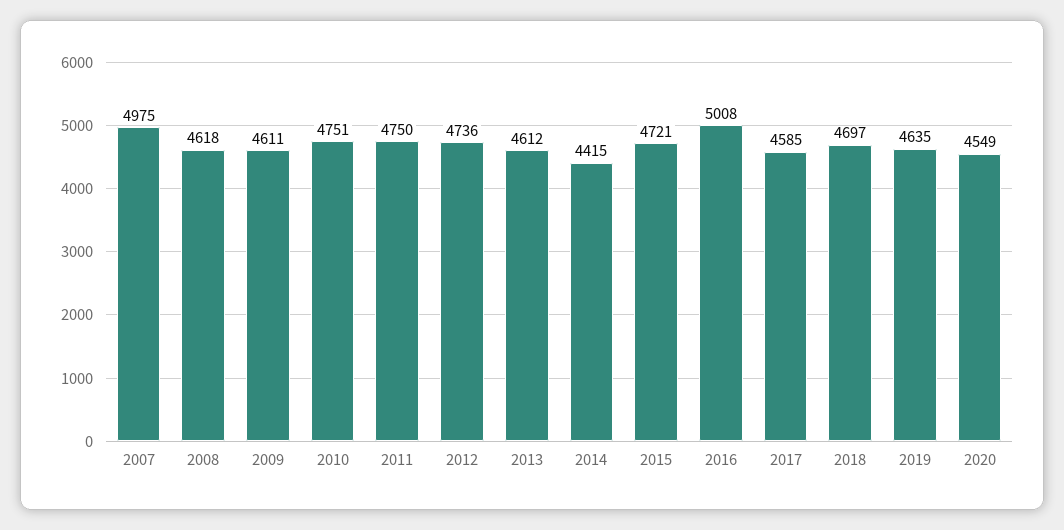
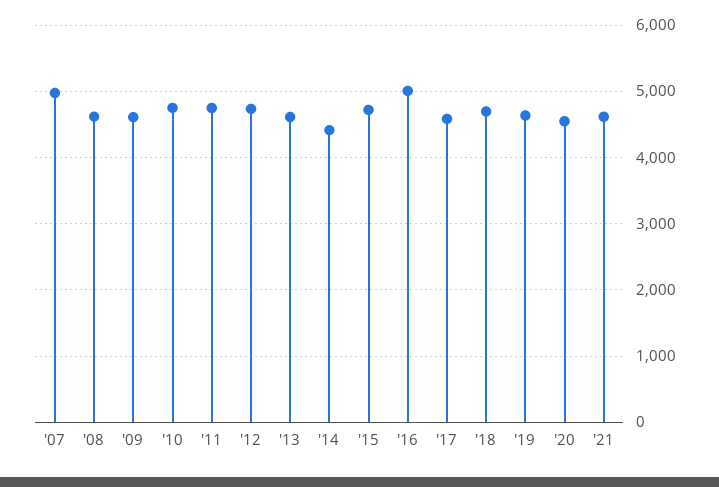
'21: none -> 4600

